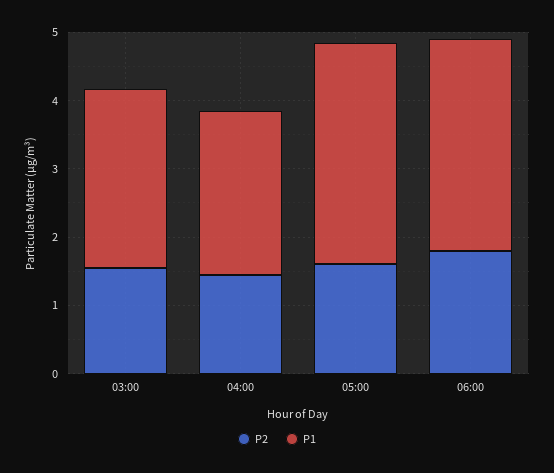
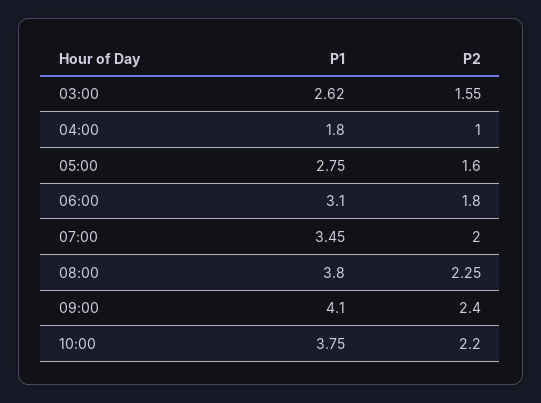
P2, 04:00: 1.4 -> 1
P1, 04:00: 2.4 -> 1.8
P1, 05:00: 3.2 -> 2.75
P1, 07:00: none -> 3.45
P2, 07:00: none -> 2
P1, 08:00: none -> 3.8
P2, 08:00: none -> 2.25
P1, 09:00: none -> 4.1
P2, 09:00: none -> 2.4
P1, 10:00: none -> 3.75
P2, 10:00: none -> 2.2

